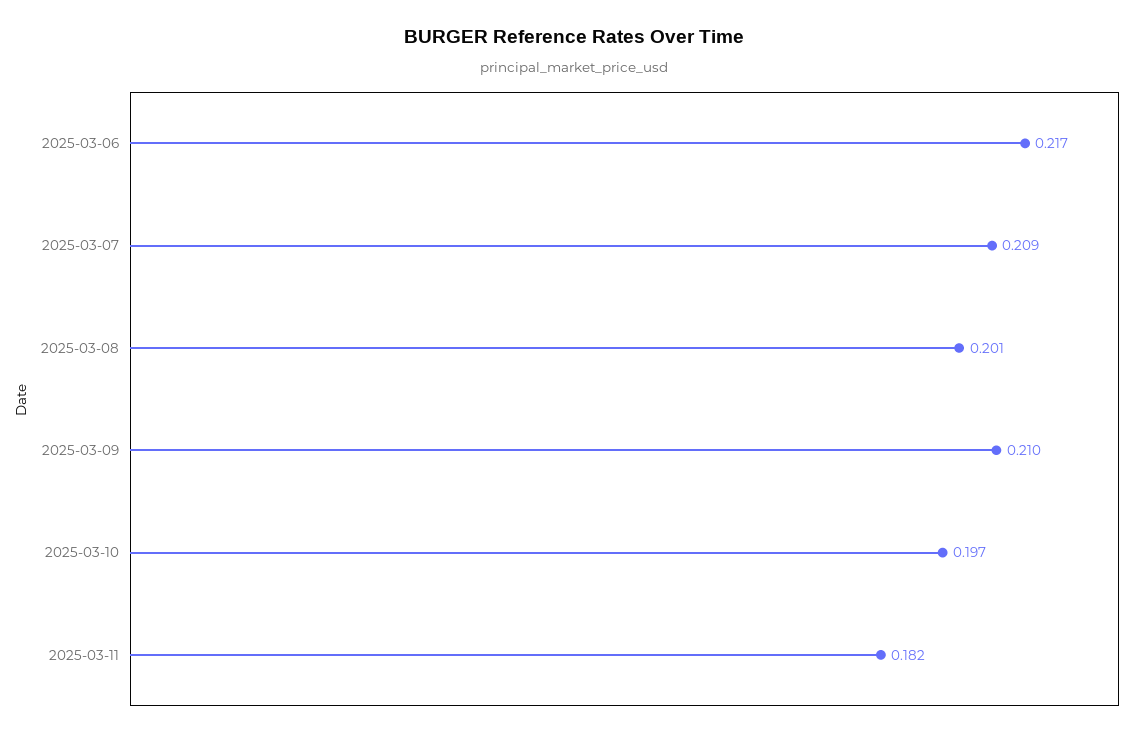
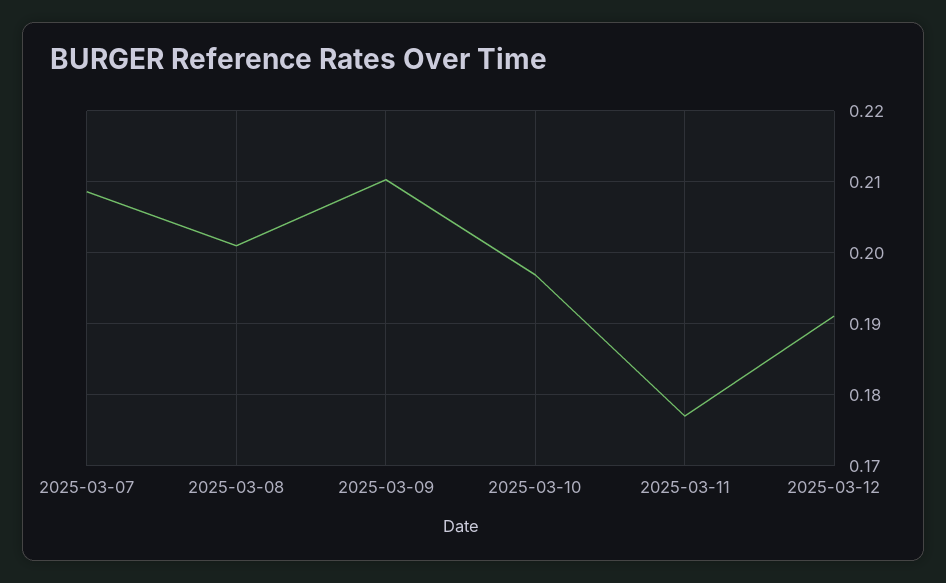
2025-03-06: 0.217 -> none
2025-03-11: 0.182 -> 0.177
2025-03-12: none -> 0.191

